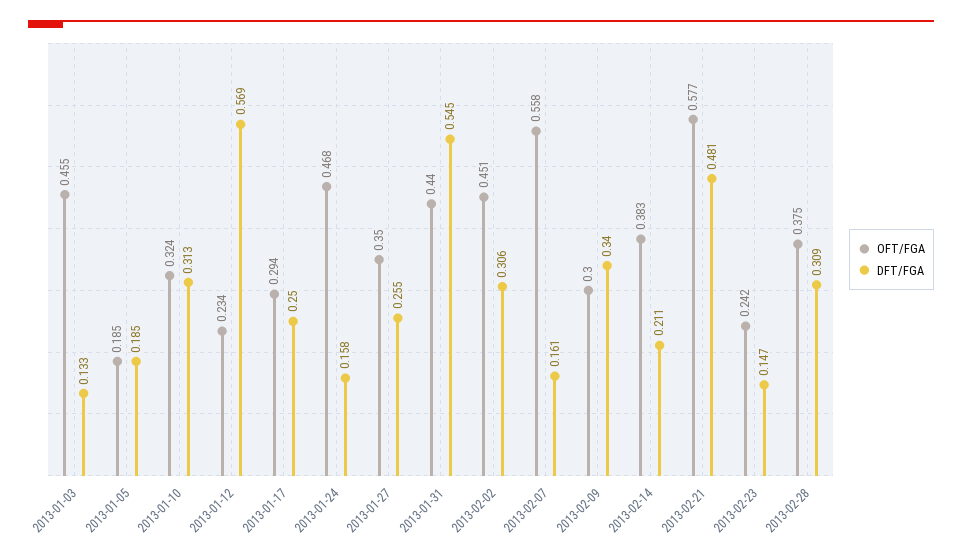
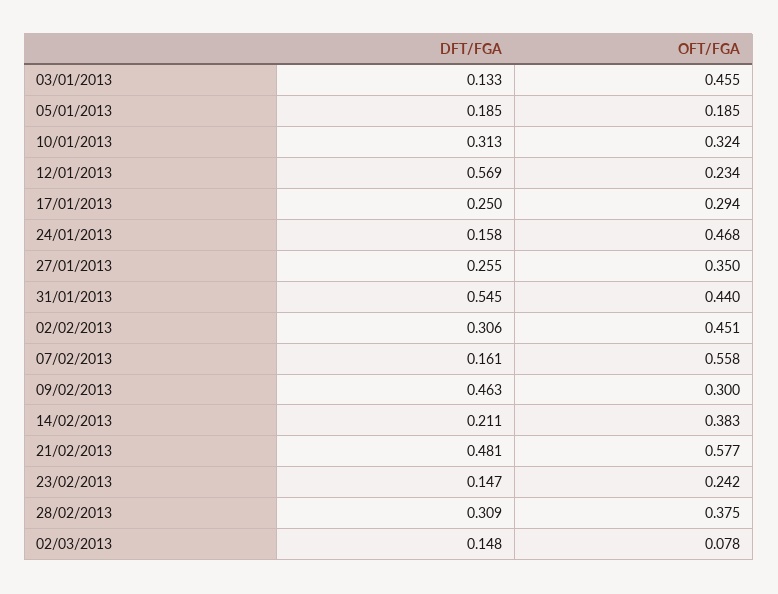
DFT/FGA, 2013-02-09: 0.34 -> 0.463
DFT/FGA, 02/03/2013: none -> 0.148
OFT/FGA, 02/03/2013: none -> 0.078

